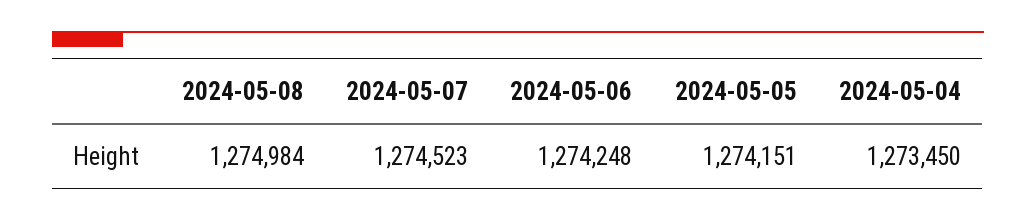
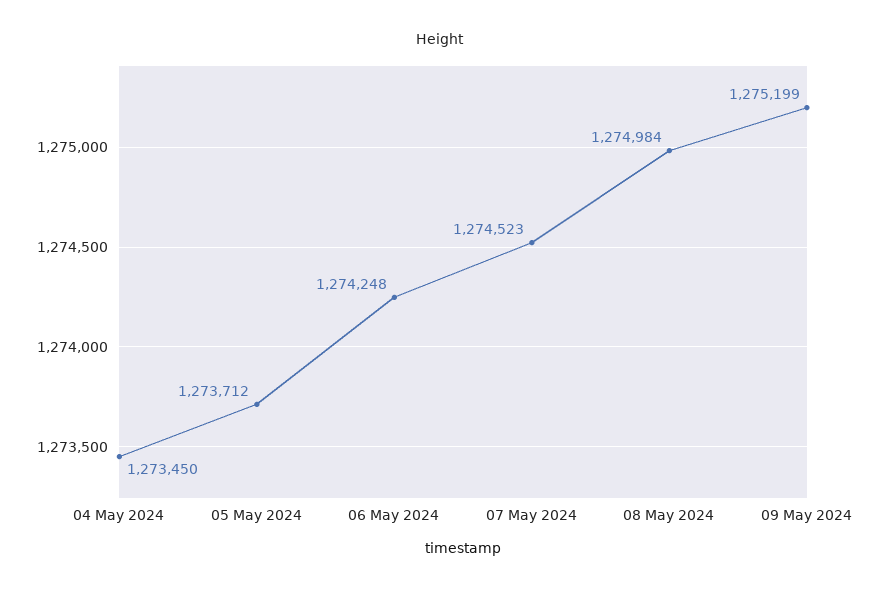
2024-05-05: 1274151 -> 1273712
09 May 2024: none -> 1275199

